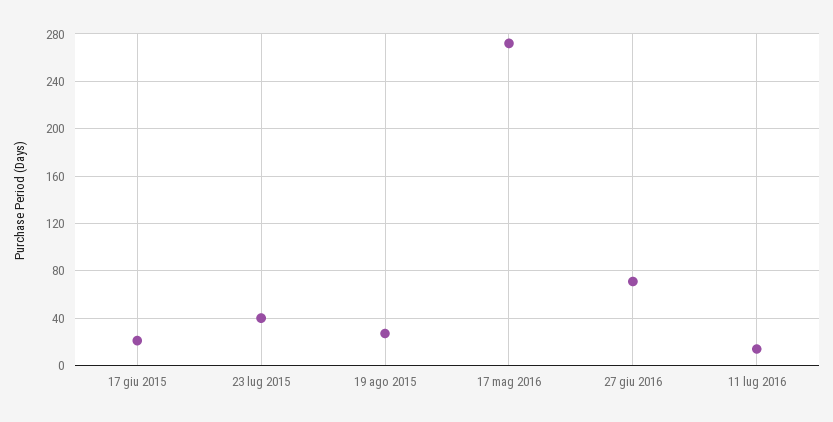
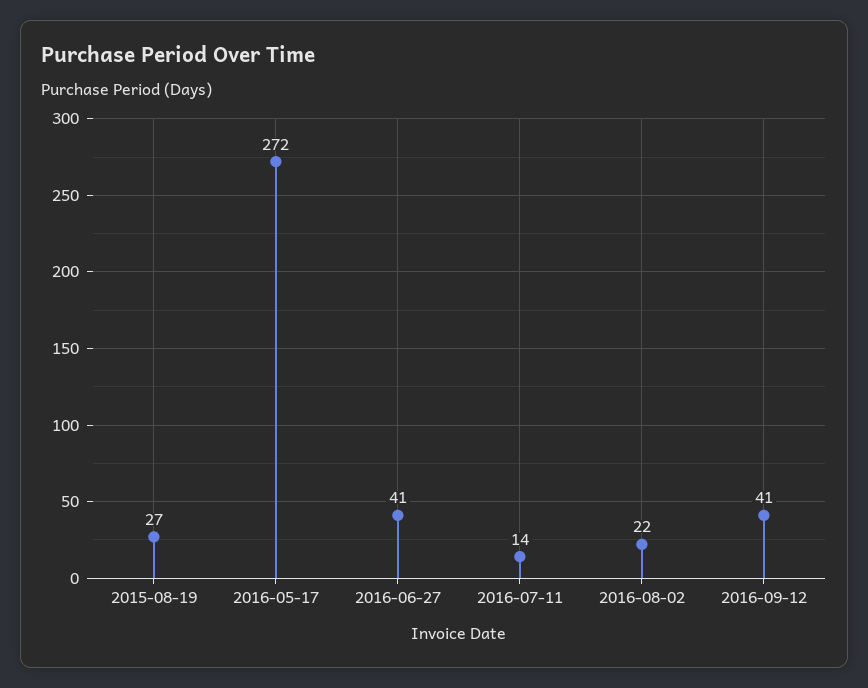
17 giu 2015: 20 -> none
23 lug 2015: 40 -> none
27 giu 2016: 70 -> 41
2016-08-02: none -> 22
2016-09-12: none -> 41

